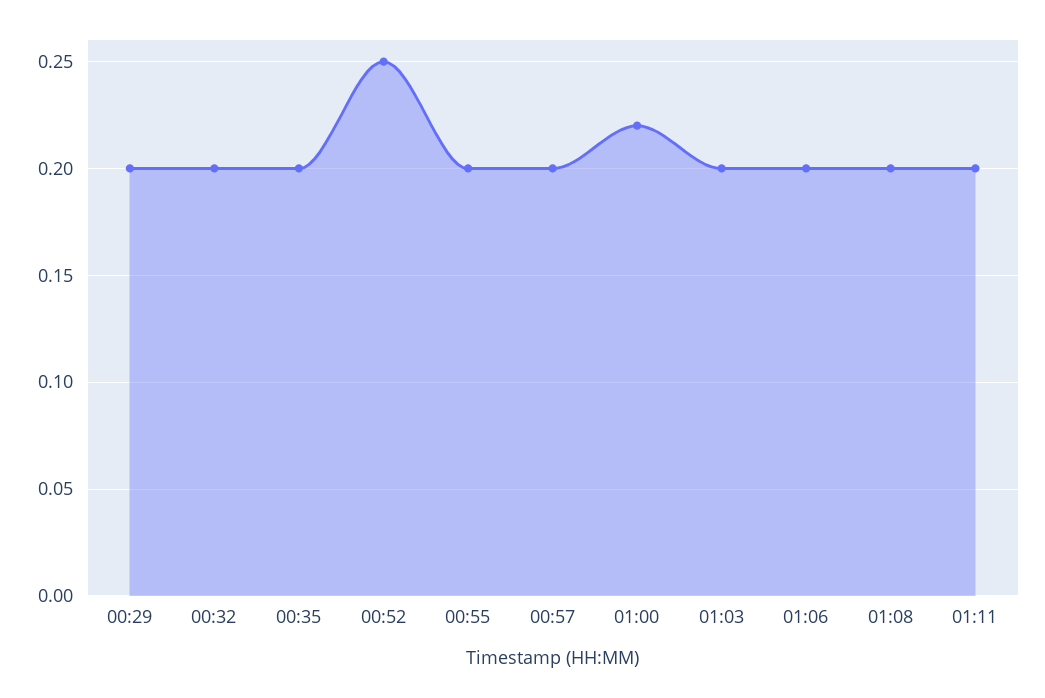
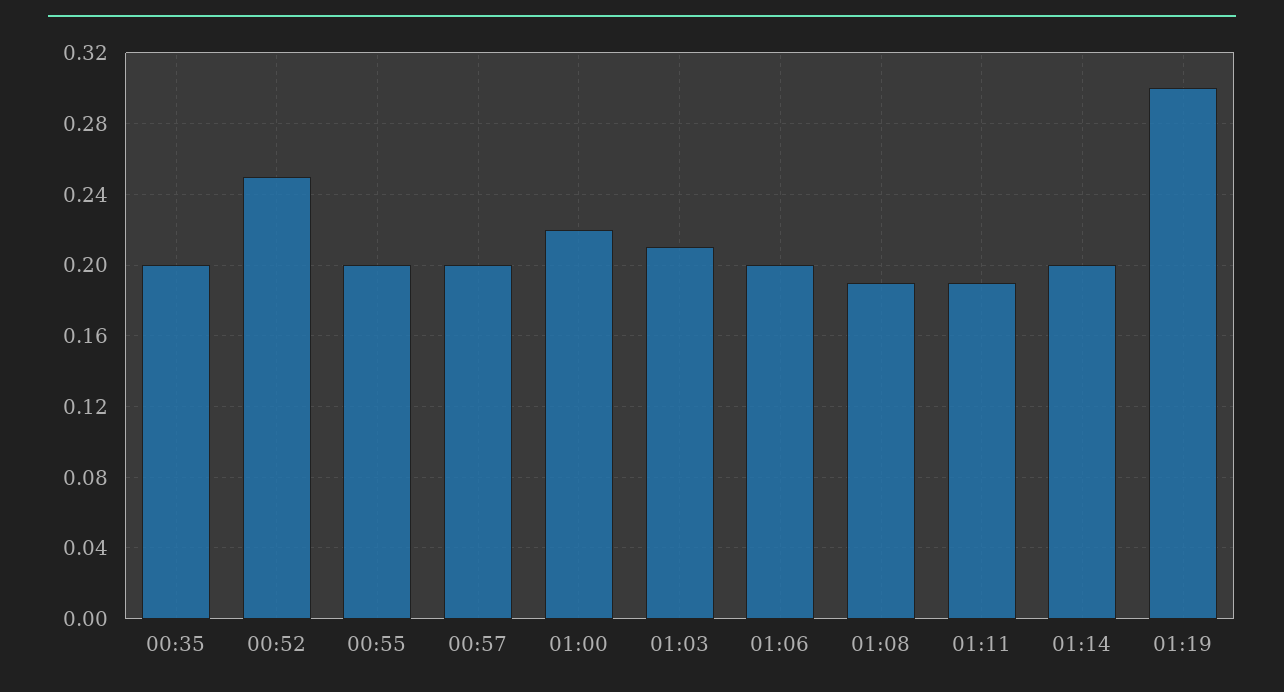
00:29: 0.2 -> none
00:32: 0.2 -> none
01:03: 0.2 -> 0.21
01:08: 0.2 -> 0.19
01:11: 0.2 -> 0.19
01:14: none -> 0.2
01:19: none -> 0.3

